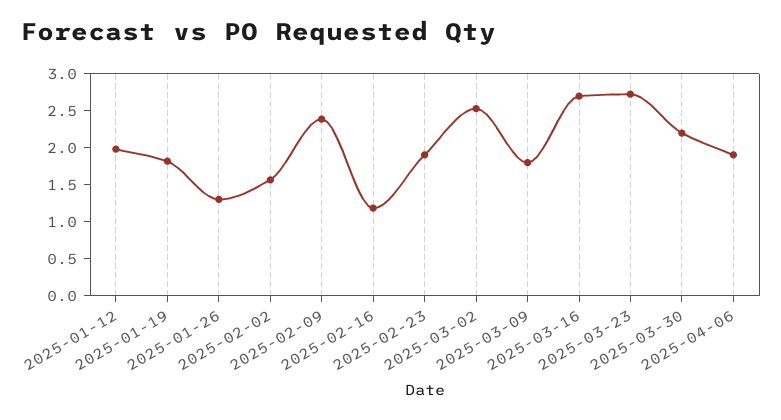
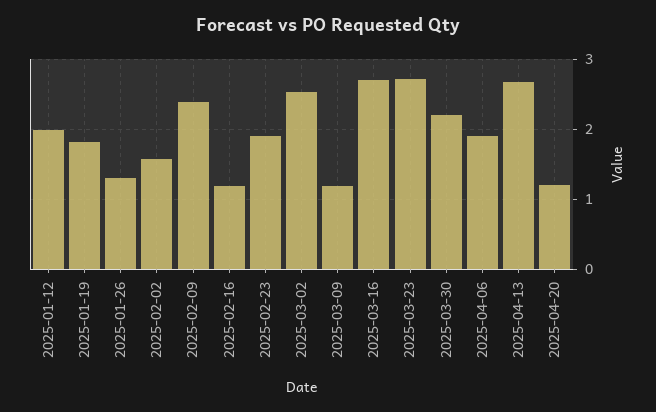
2025-03-09: 1.75 -> 1.2
2025-04-13: none -> 2.7
2025-04-20: none -> 1.2

